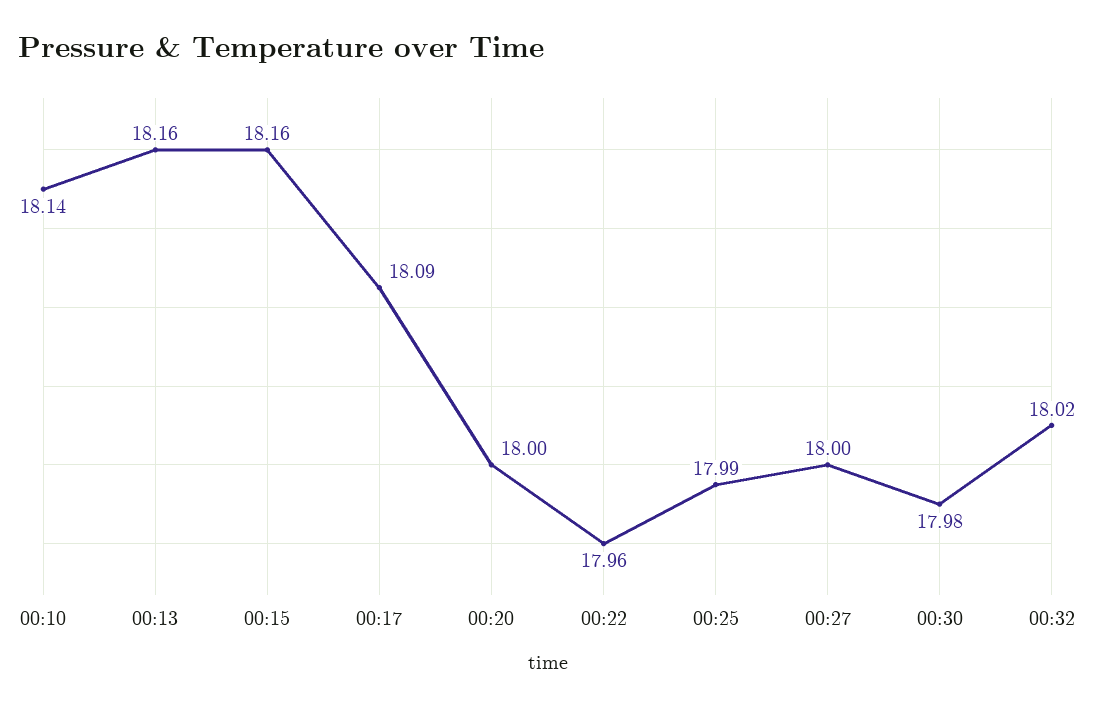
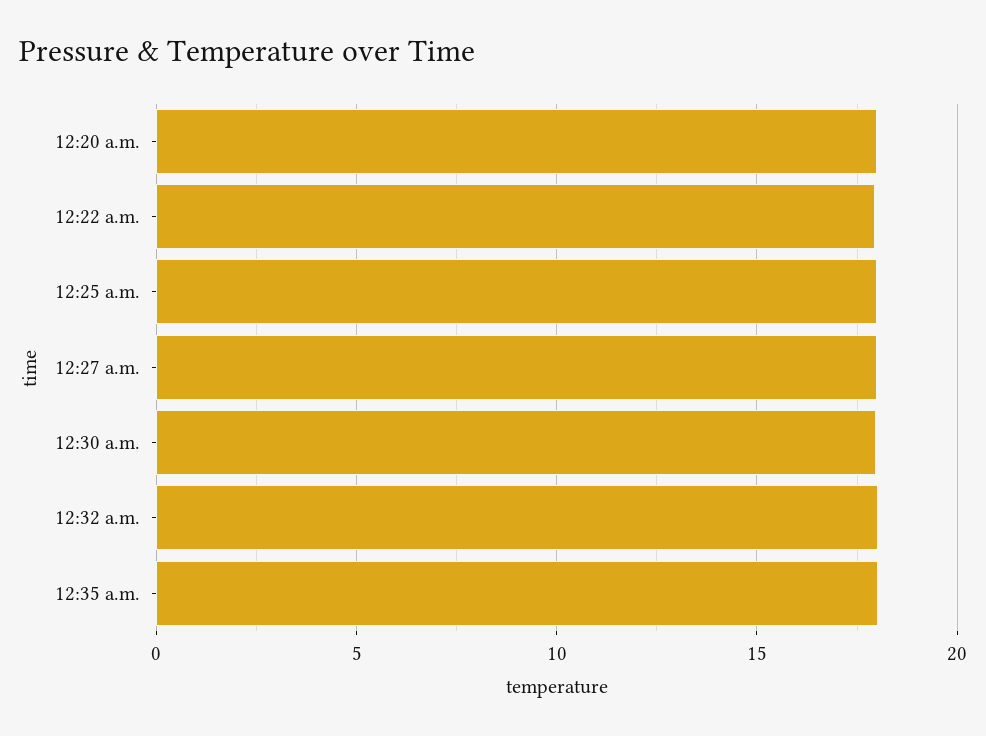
00:10: 18.14 -> none
00:13: 18.16 -> none
00:15: 18.16 -> none
00:17: 18.09 -> none
12:35 a.m.: none -> 18

